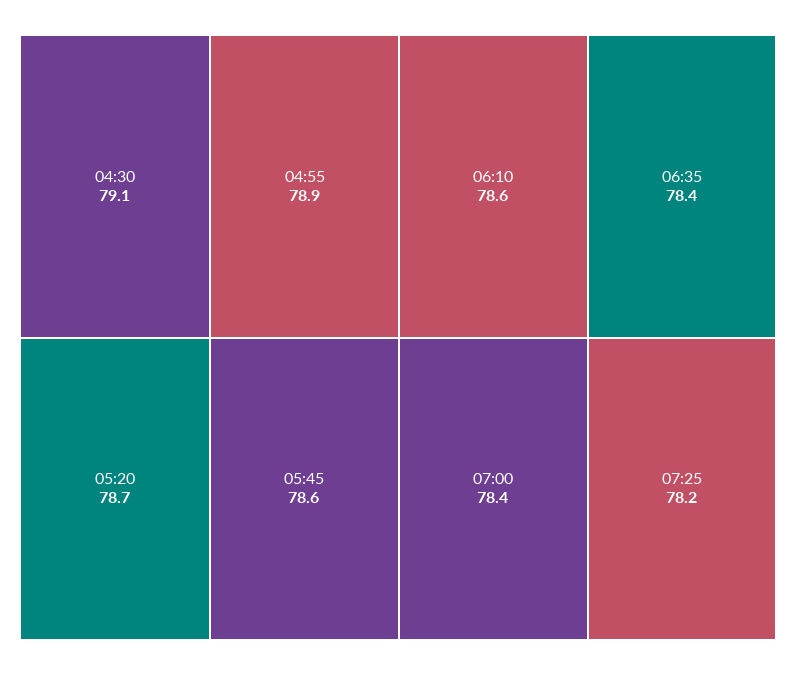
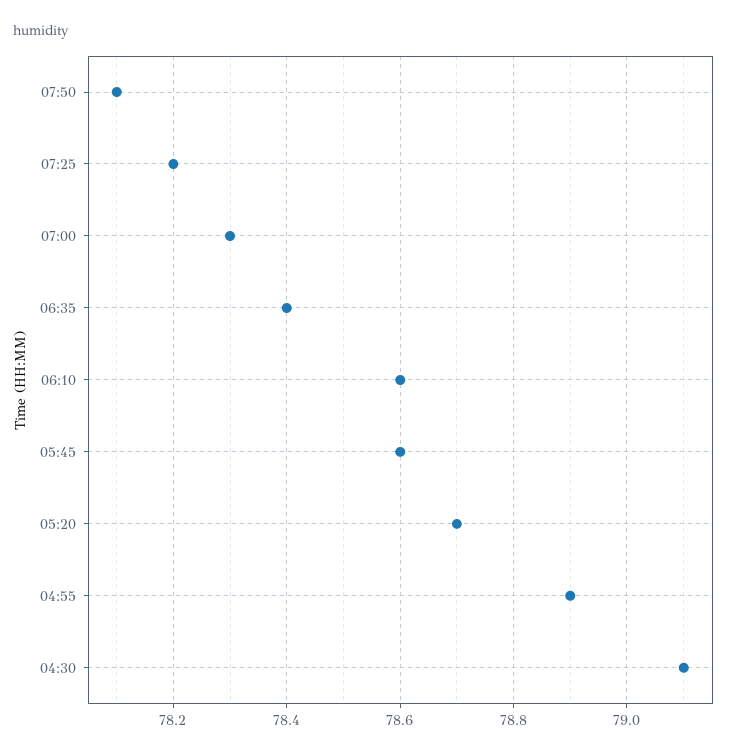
07:00: 78.4 -> 78.3
07:50: none -> 78.1

